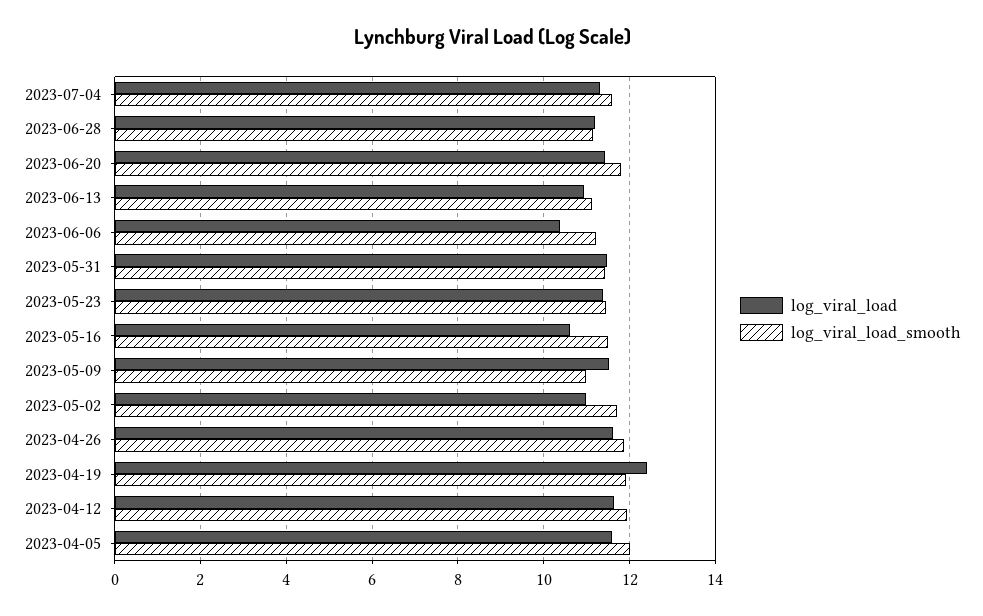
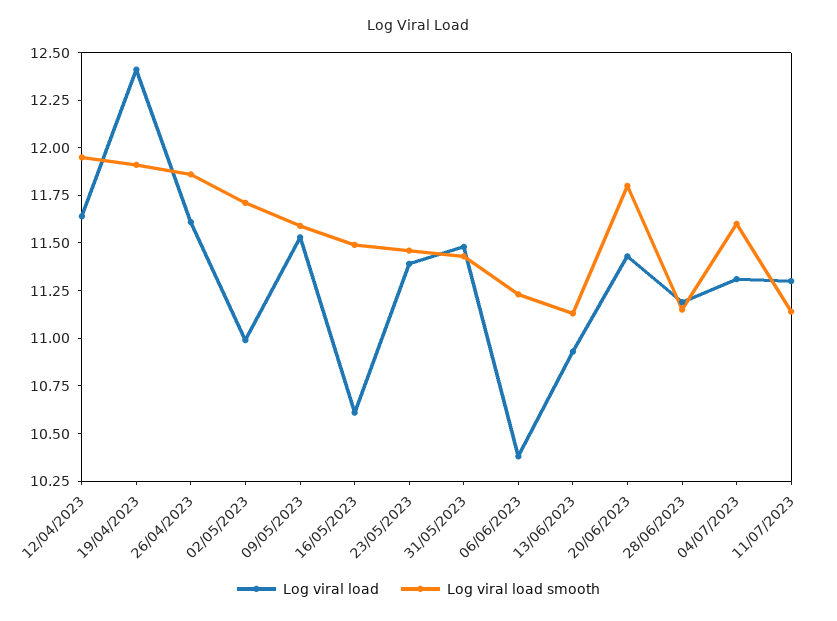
log_viral_load_smooth, 2023-05-09: 11 -> 11.6
log_viral_load, 2023-04-05: 11.6 -> none
log_viral_load_smooth, 2023-04-05: 12 -> none
log_viral_load, 11/07/2023: none -> 11.3
log_viral_load_smooth, 11/07/2023: none -> 11.15

